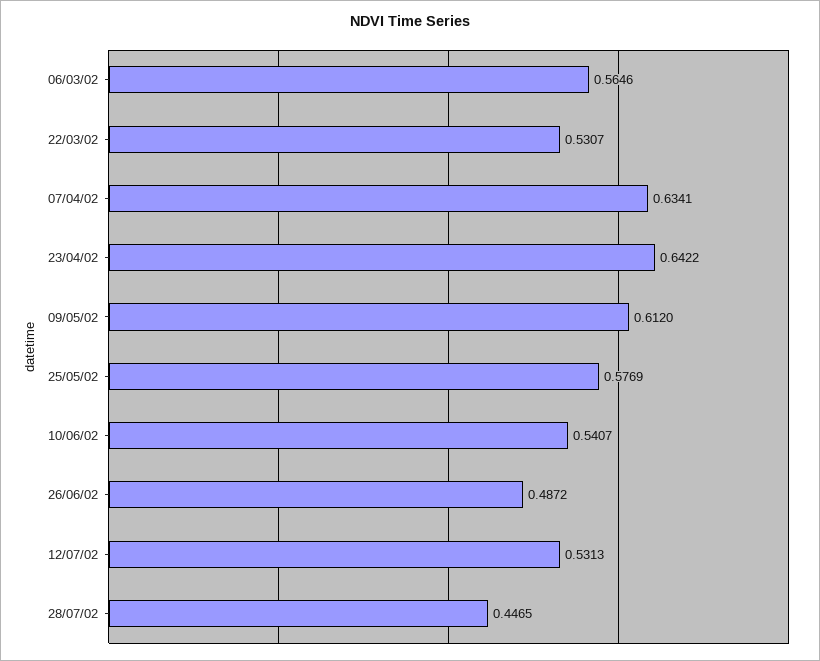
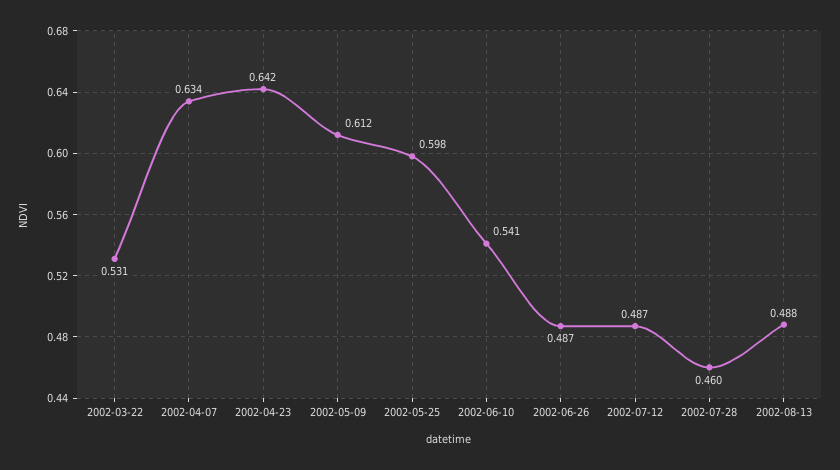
06/03/02: 0.5646 -> none
25/05/02: 0.5769 -> 0.598
12/07/02: 0.5313 -> 0.487
28/07/02: 0.4465 -> 0.46
2002-08-13: none -> 0.488

